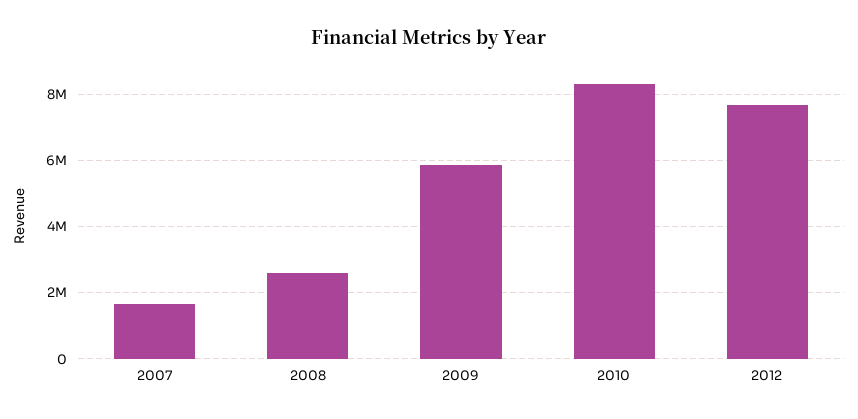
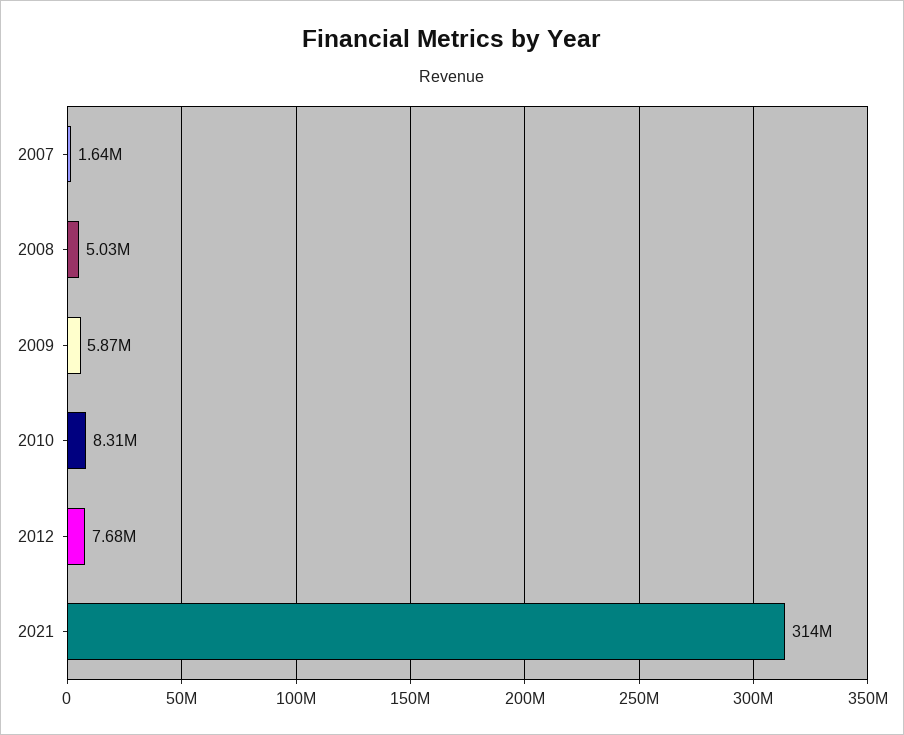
2008: 2600000 -> 5030000
2021: none -> 314000000

